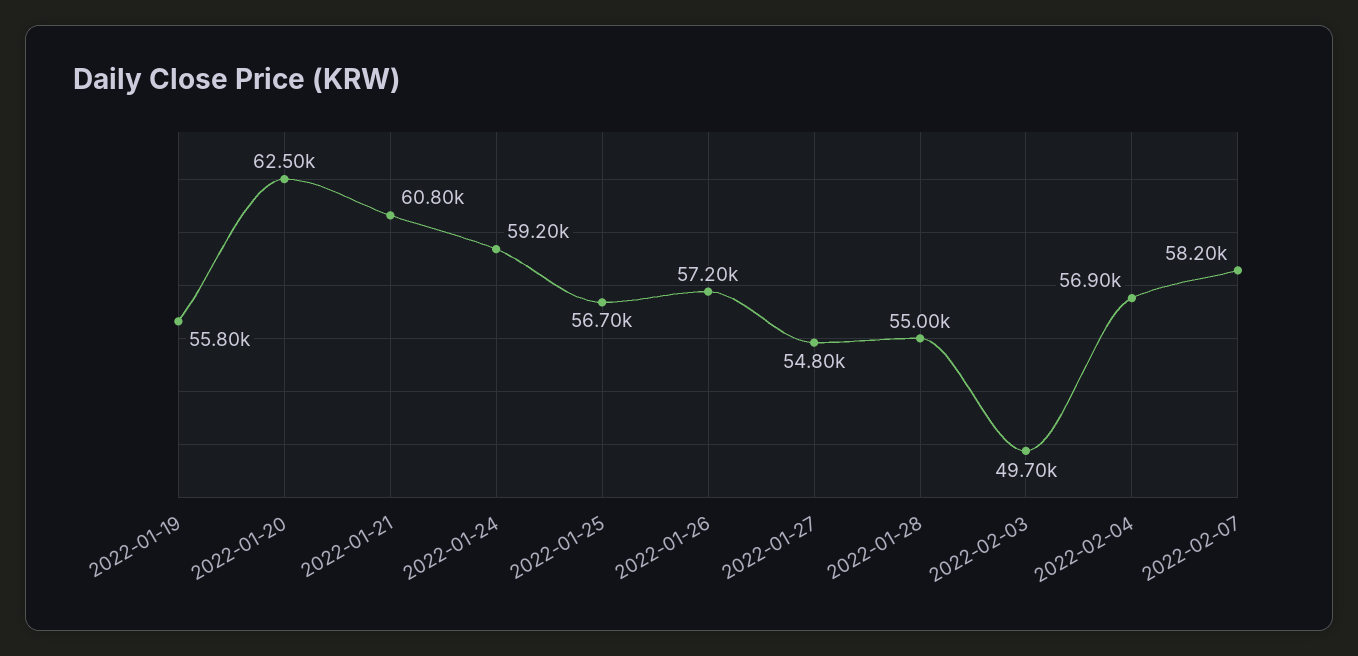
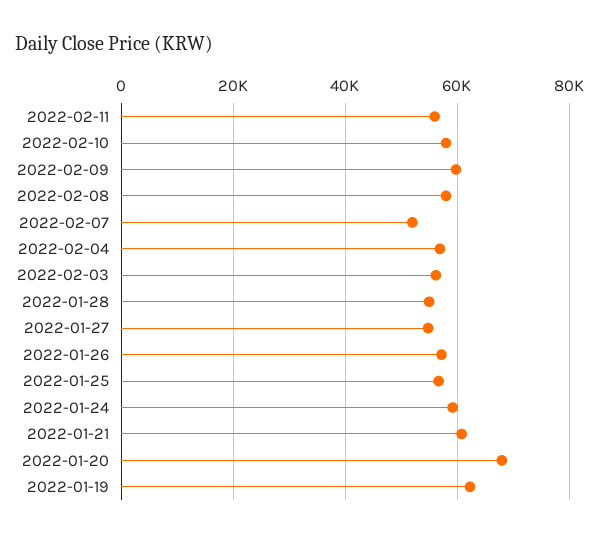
2022-01-19: 55800 -> 62000
2022-01-20: 62500 -> 68000
2022-02-03: 49700 -> 56000
2022-02-07: 58200 -> 52000
2022-02-11: none -> 56000
2022-02-10: none -> 58000
2022-02-09: none -> 60000
2022-02-08: none -> 58000

